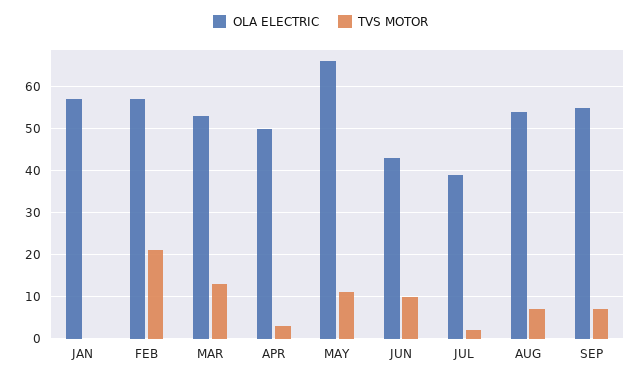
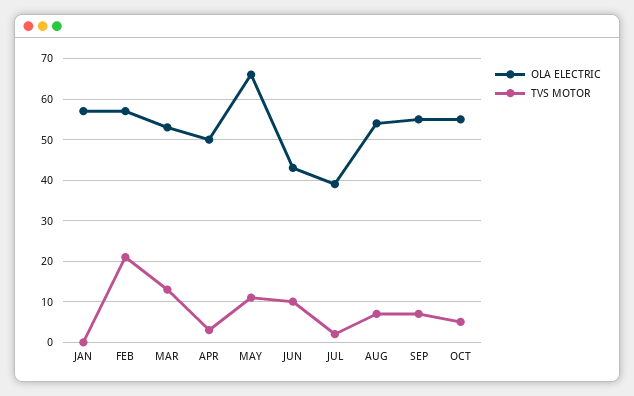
OLA ELECTRIC, OCT: none -> 55
TVS MOTOR, OCT: none -> 5

